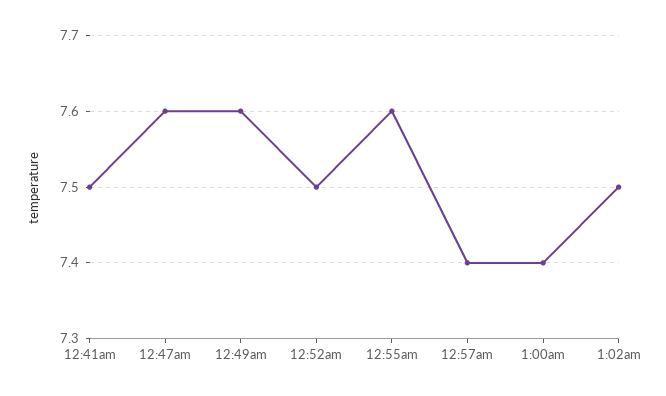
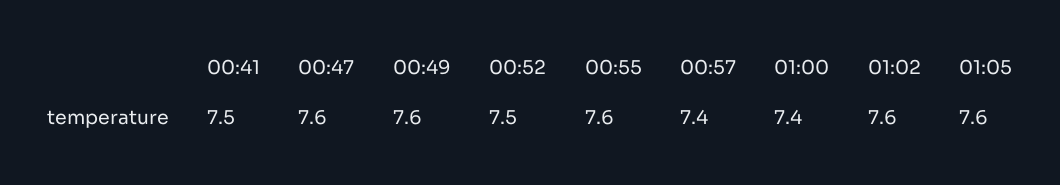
1:02am: 7.5 -> 7.6
01:05: none -> 7.6

